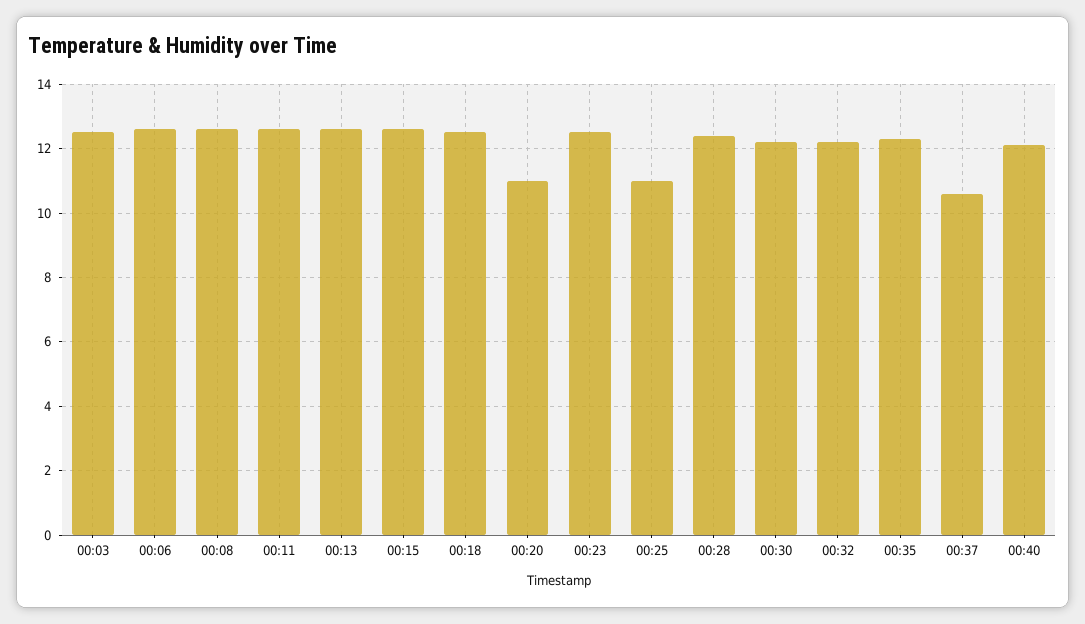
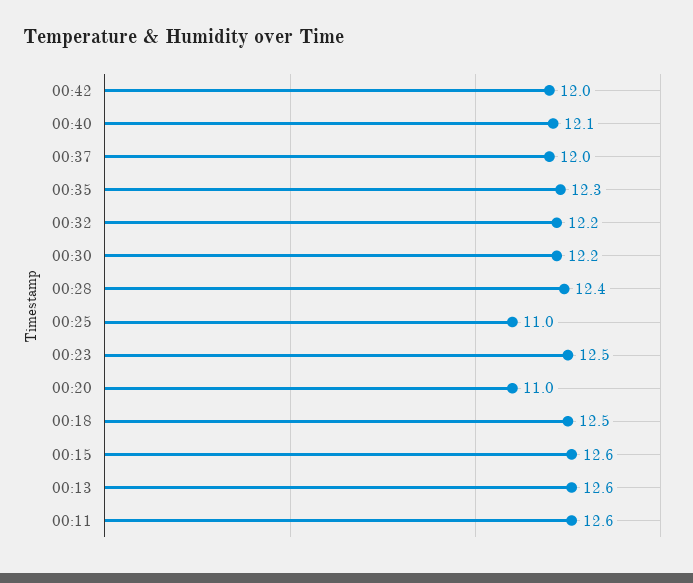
00:03: 12.5 -> none
00:06: 12.5 -> none
00:08: 12.5 -> none
00:37: 10.5 -> 12
00:42: none -> 12

